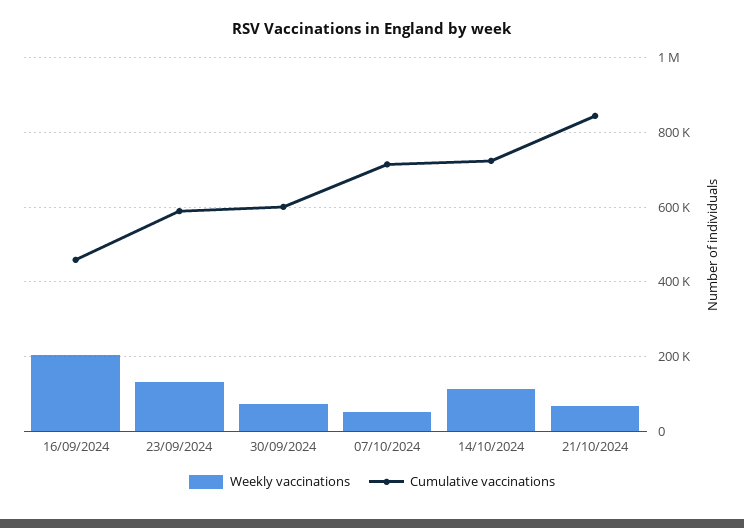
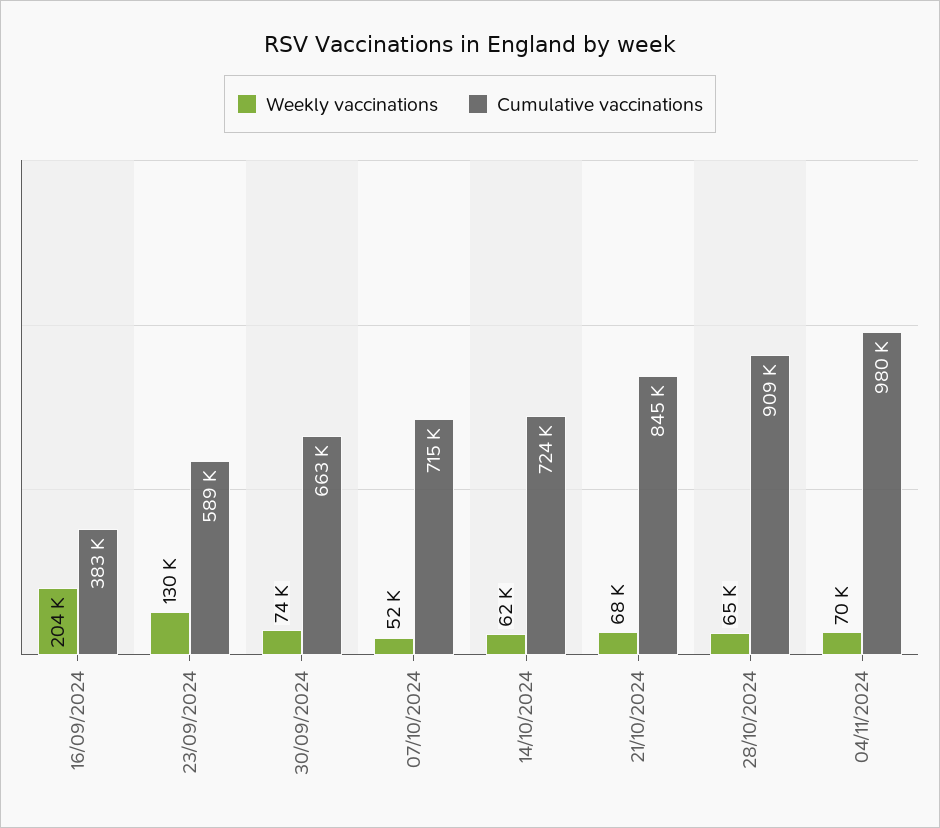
Cumulative vaccinations, 16/09/2024: 460000 -> 383000
Cumulative vaccinations, 30/09/2024: 600000 -> 663000
Weekly vaccinations, 14/10/2024: 120000 -> 62000
Weekly vaccinations, 28/10/2024: none -> 65000
Cumulative vaccinations, 28/10/2024: none -> 909000
Weekly vaccinations, 04/11/2024: none -> 70000
Cumulative vaccinations, 04/11/2024: none -> 980000

